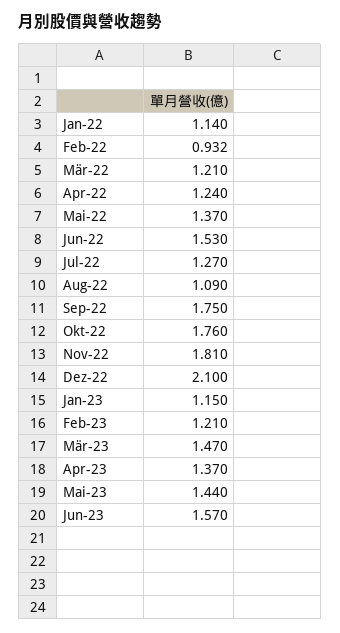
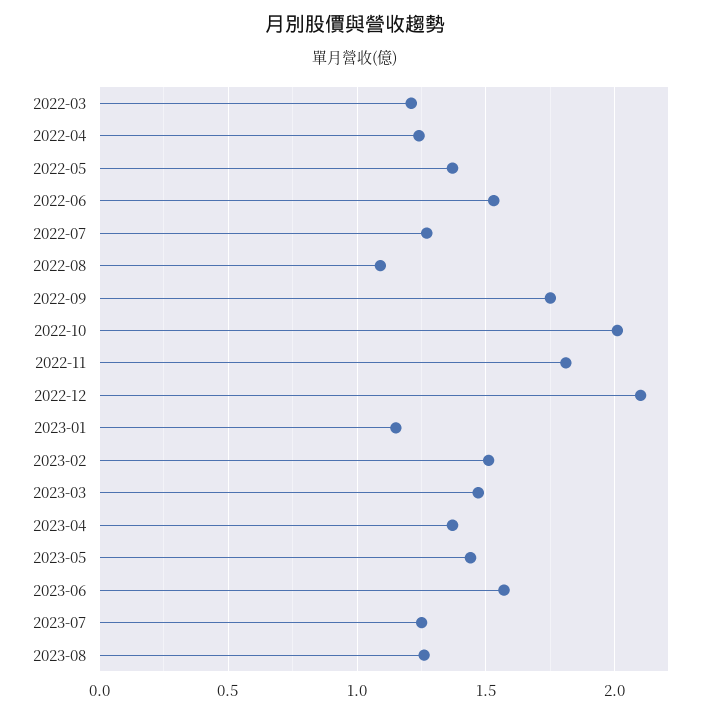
Jan-22: 1.14 -> none
Feb-22: 0.932 -> none
Okt-22: 1.76 -> 2
Feb-23: 1.21 -> 1.5
2023-07: none -> 1.25
2023-08: none -> 1.25

